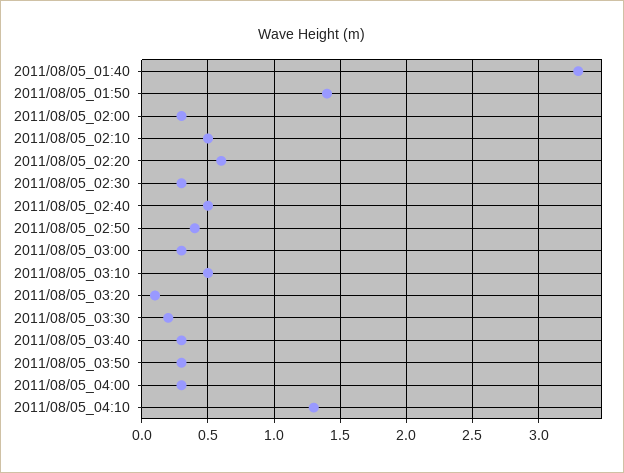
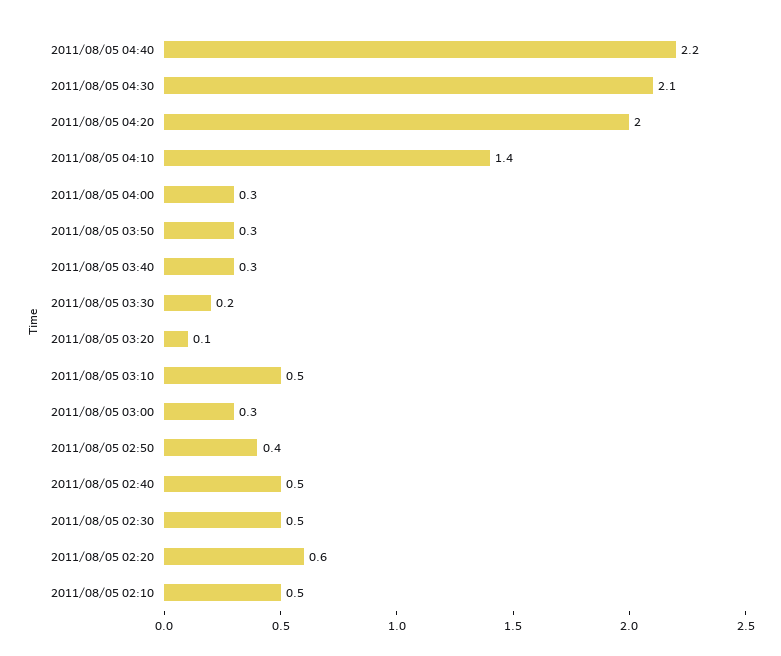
2011/08/05_01:40: 3.3 -> none
2011/08/05_01:50: 1.4 -> none
2011/08/05_02:00: 0.3 -> none
2011/08/05_02:30: 0.3 -> 0.5
2011/08/05_04:10: 1.3 -> 1.4
2011/08/05 04:40: none -> 2.2
2011/08/05 04:30: none -> 2.1
2011/08/05 04:20: none -> 2

